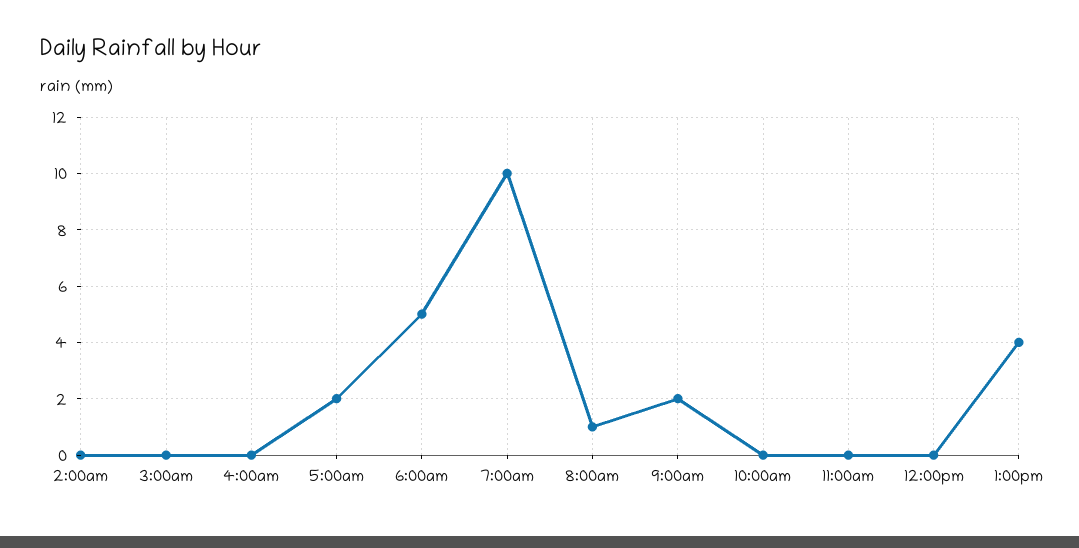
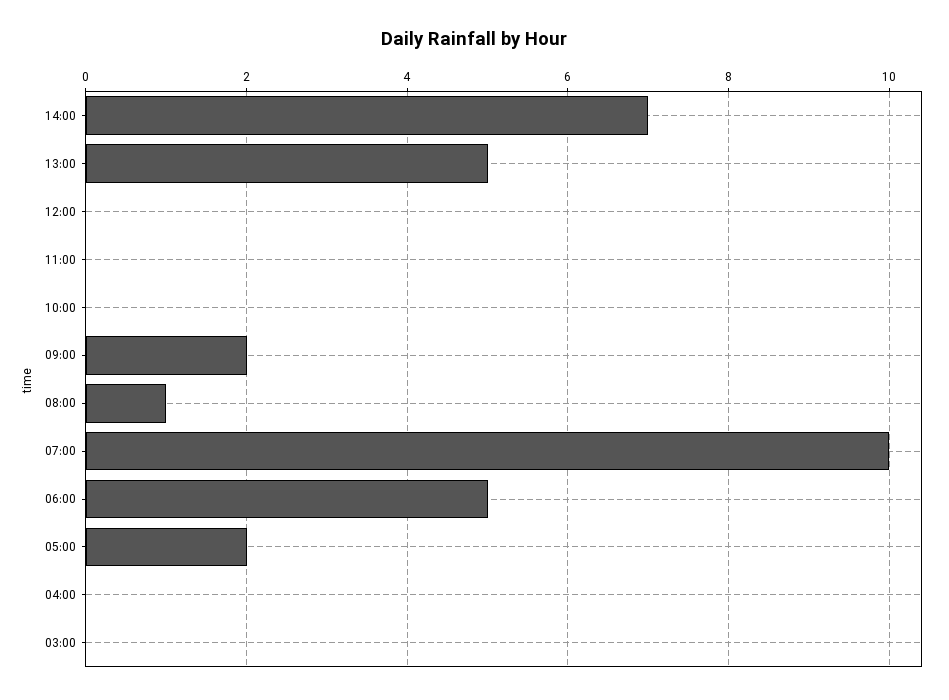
2:00am: 0 -> none
1:00pm: 4 -> 5
14:00: none -> 7

